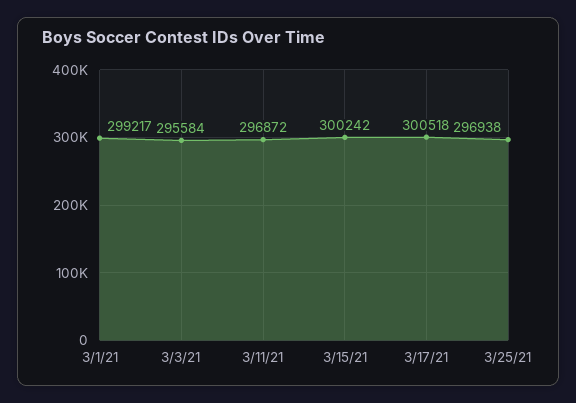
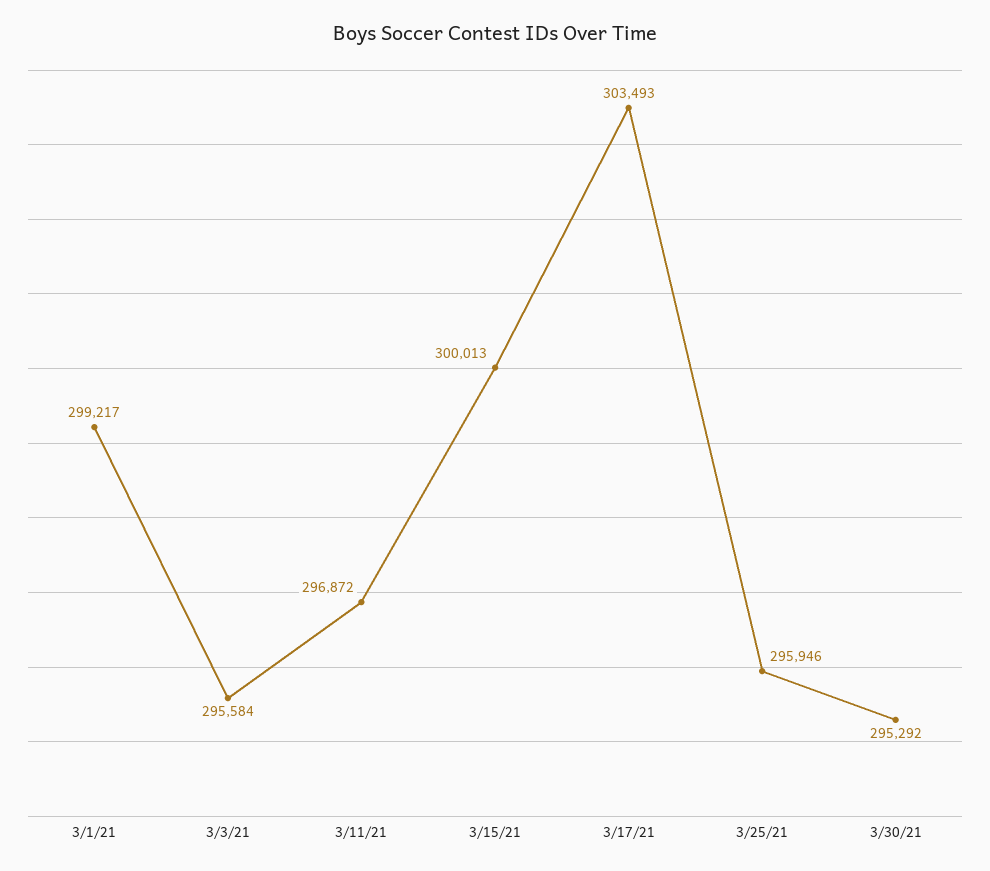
3/15/21: 300242 -> 300013
3/17/21: 300518 -> 303493
3/25/21: 296938 -> 295946
3/30/21: none -> 295292

